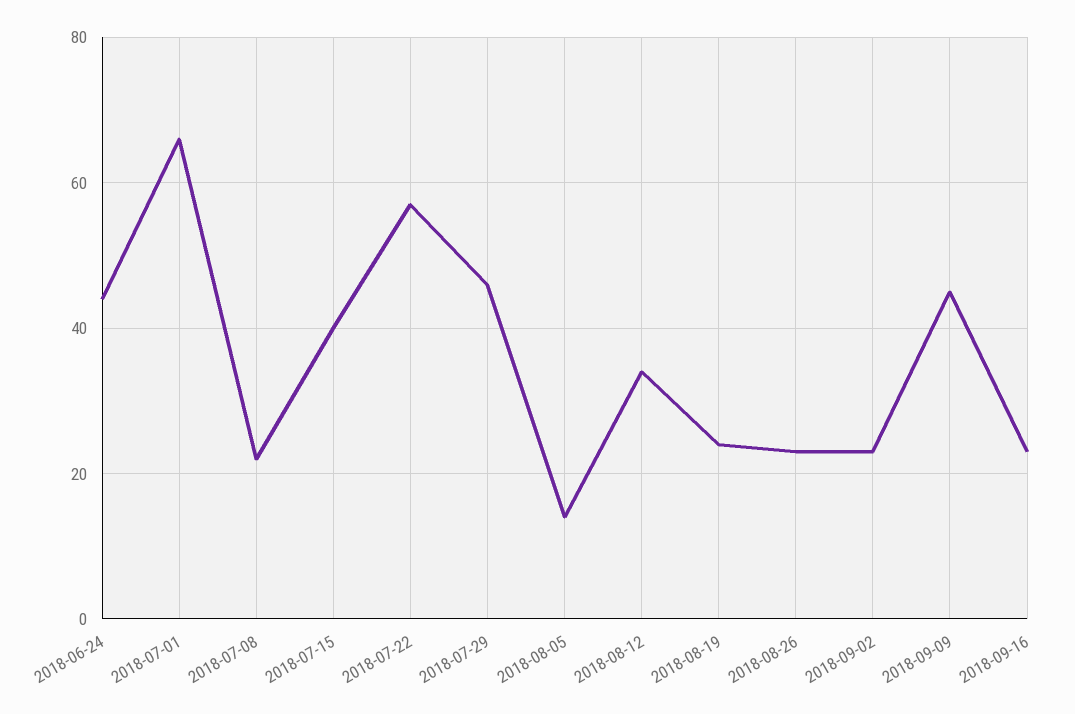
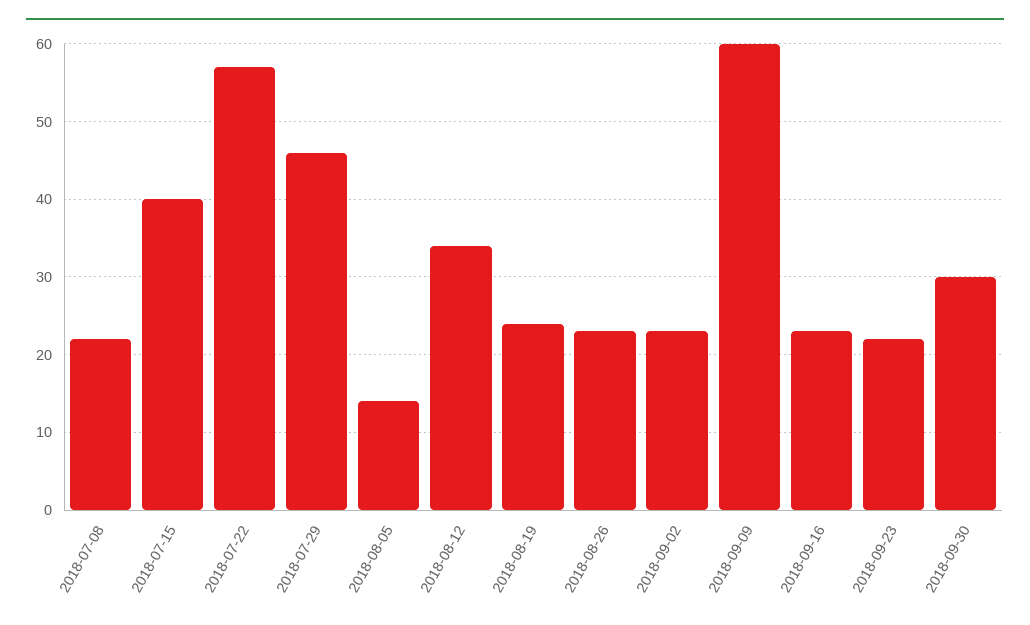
2018-06-24: 45 -> none
2018-07-01: 65 -> none
2018-09-09: 45 -> 60
2018-09-23: none -> 22
2018-09-30: none -> 30

